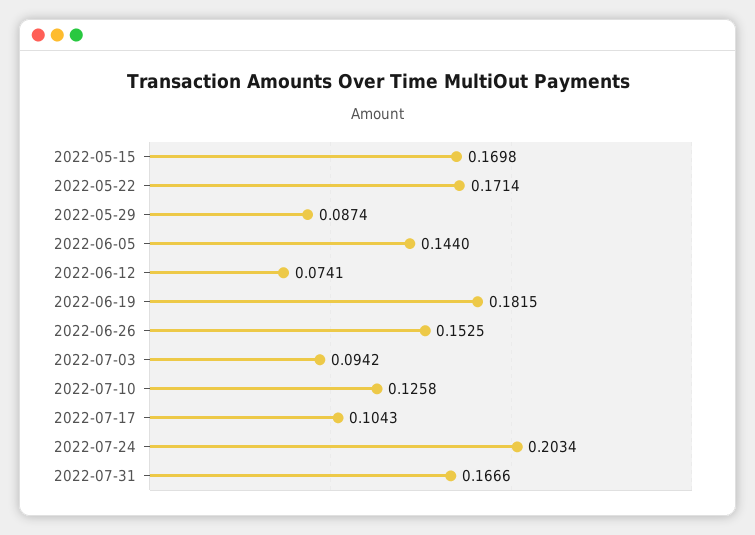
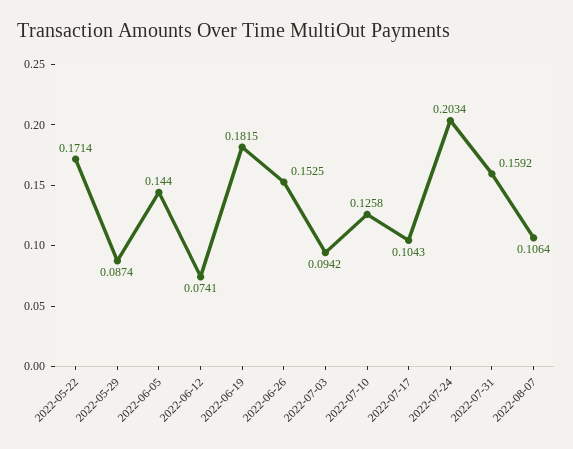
2022-05-15: 0.1698 -> none
2022-07-31: 0.1666 -> 0.1592
2022-08-07: none -> 0.1064

